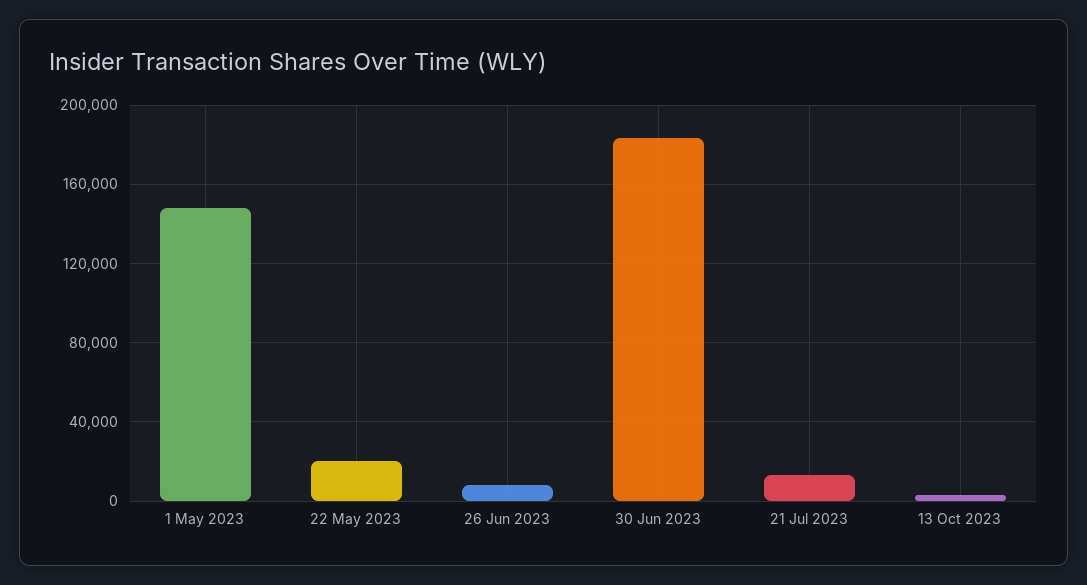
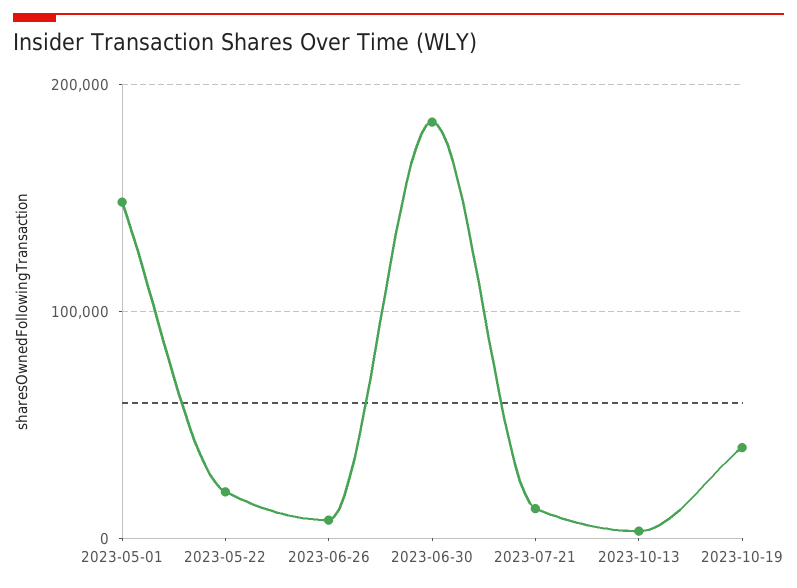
2023-10-19: none -> 40000

